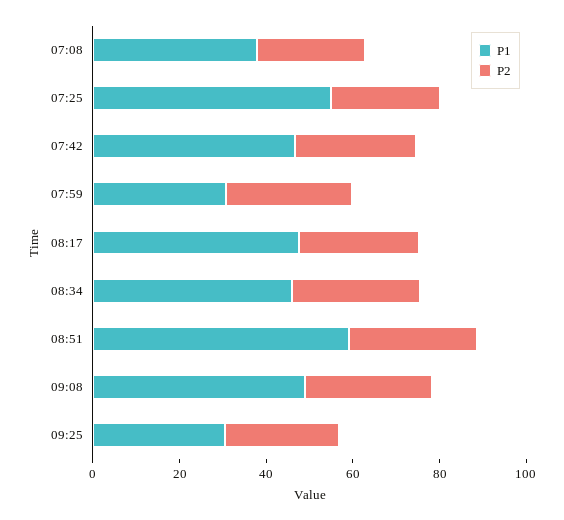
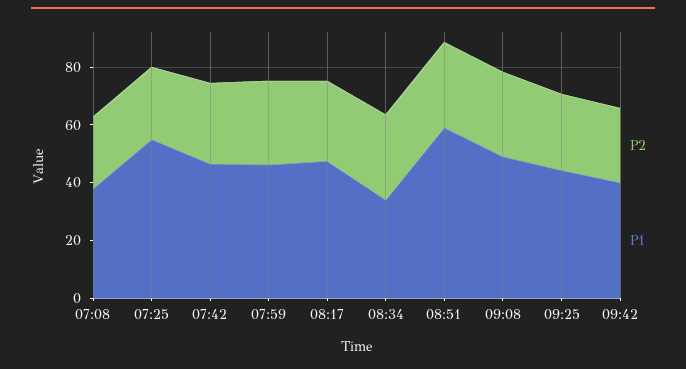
P1, 07:59: 30 -> 45
P1, 08:34: 45 -> 35
P1, 09:25: 30 -> 45
P2, 09:42: none -> 25
P1, 09:42: none -> 40

